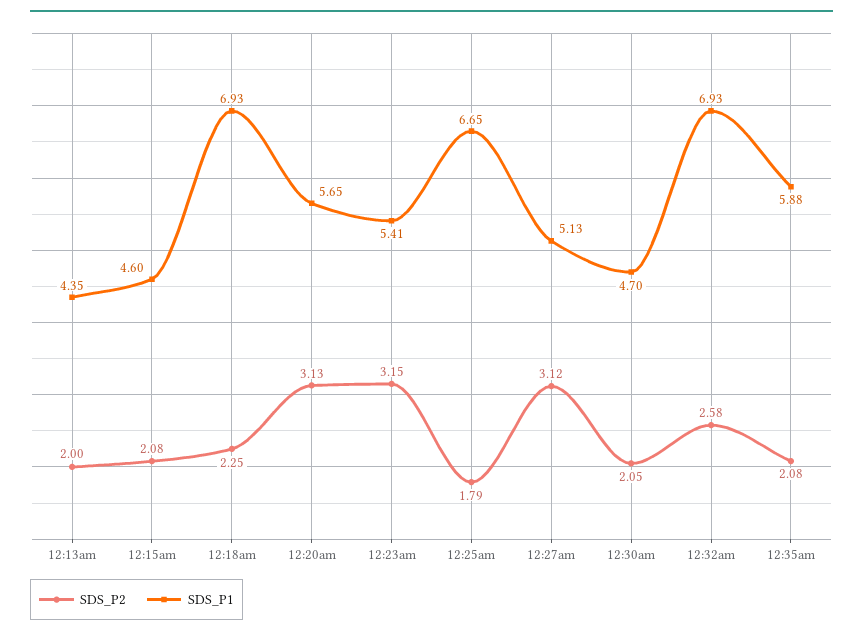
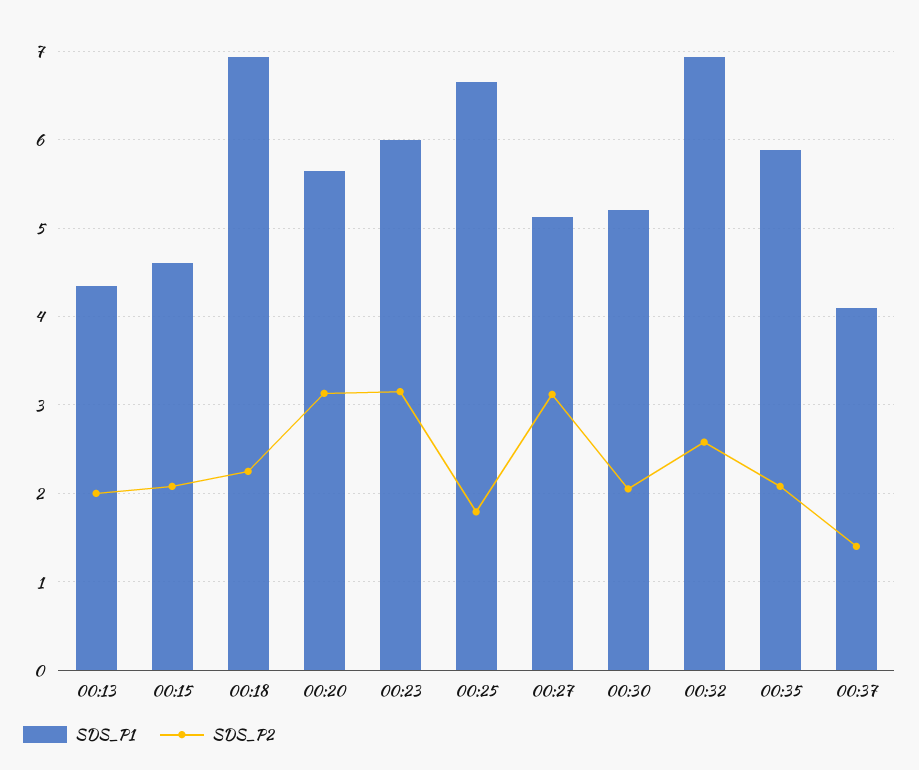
SDS_P1, 12:23am: 5.41 -> 6
SDS_P1, 12:30am: 4.7 -> 5.2
SDS_P1, 00:37: none -> 4.1
SDS_P2, 00:37: none -> 1.4

